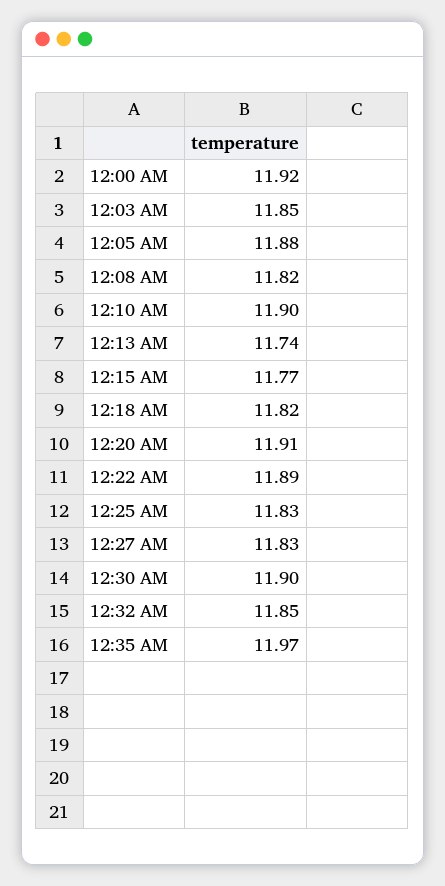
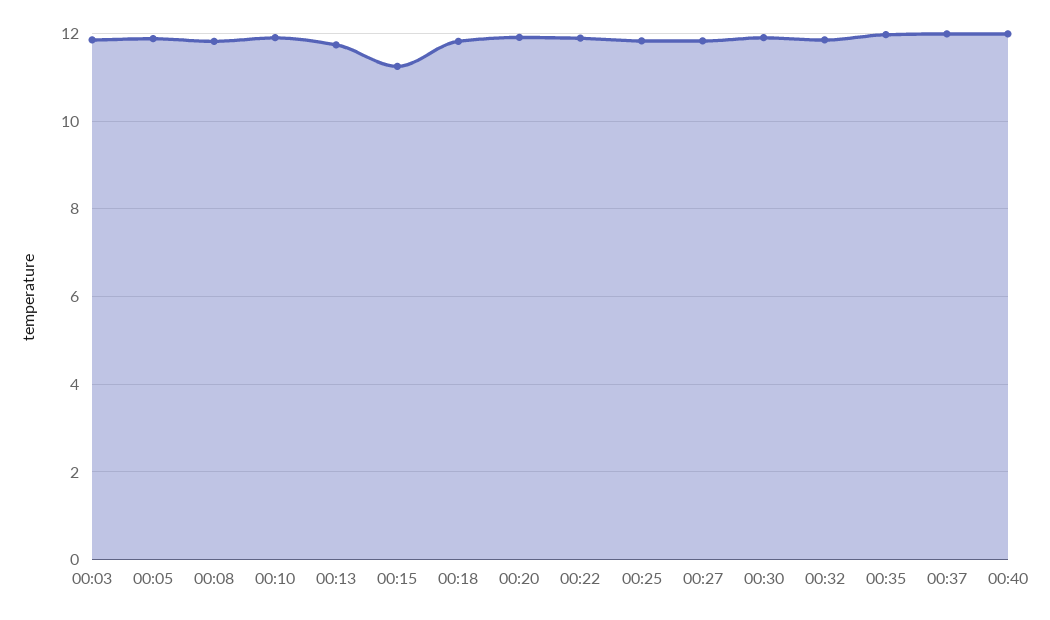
12:00 AM: 11.92 -> none
12:15 AM: 11.77 -> 11.2
00:37: none -> 12
00:40: none -> 12

